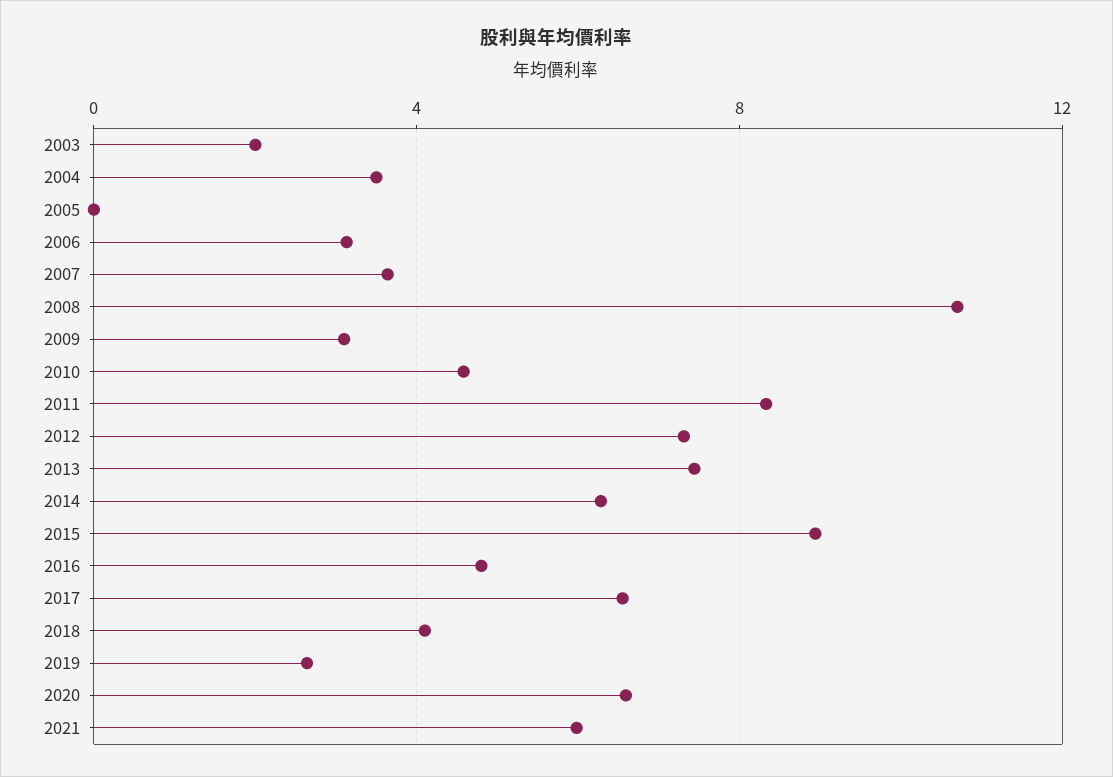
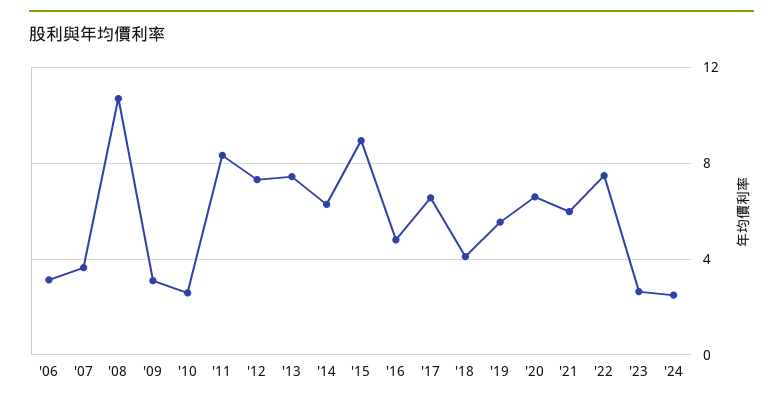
2003: 2 -> none
2004: 3.5 -> none
2005: 0 -> none
2010: 4.5 -> 2.5
2019: 2.5 -> 5.5
'22: none -> 7.5
'23: none -> 2.5
'24: none -> 2.5

